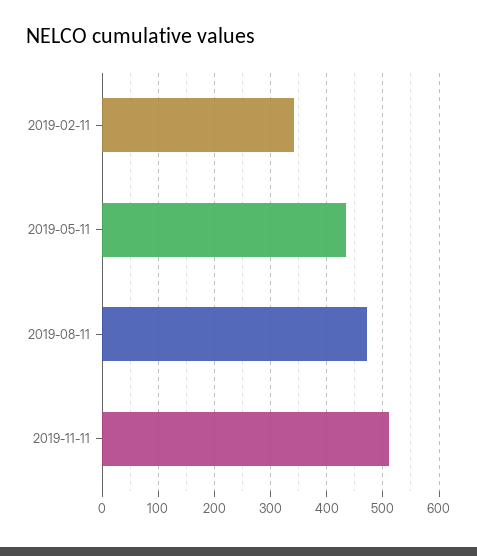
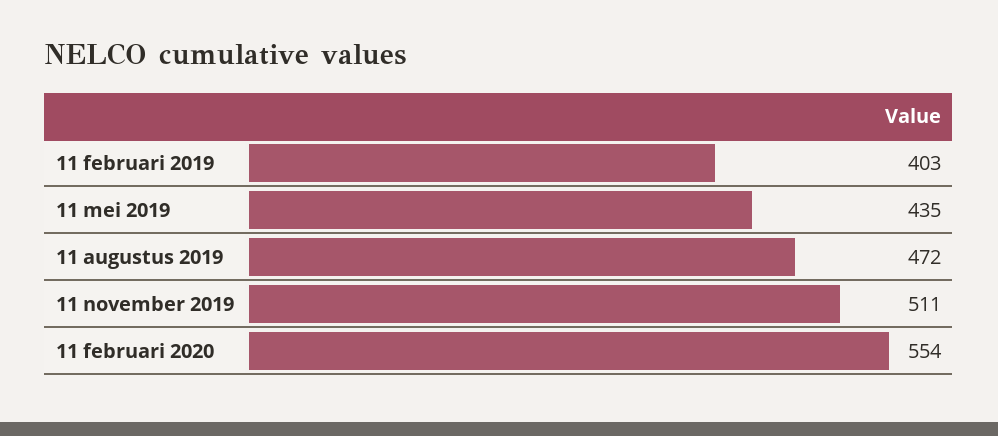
2019-02-11: 340 -> 403
11 februari 2020: none -> 554

